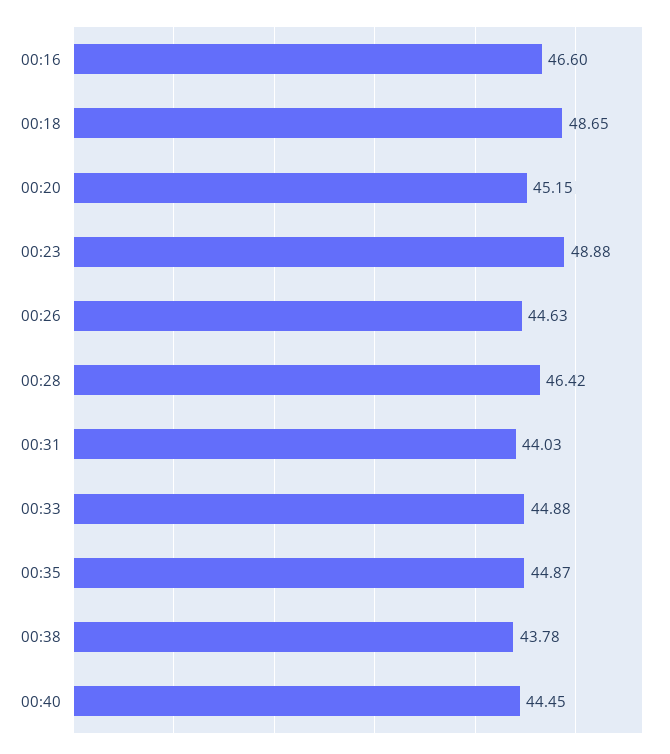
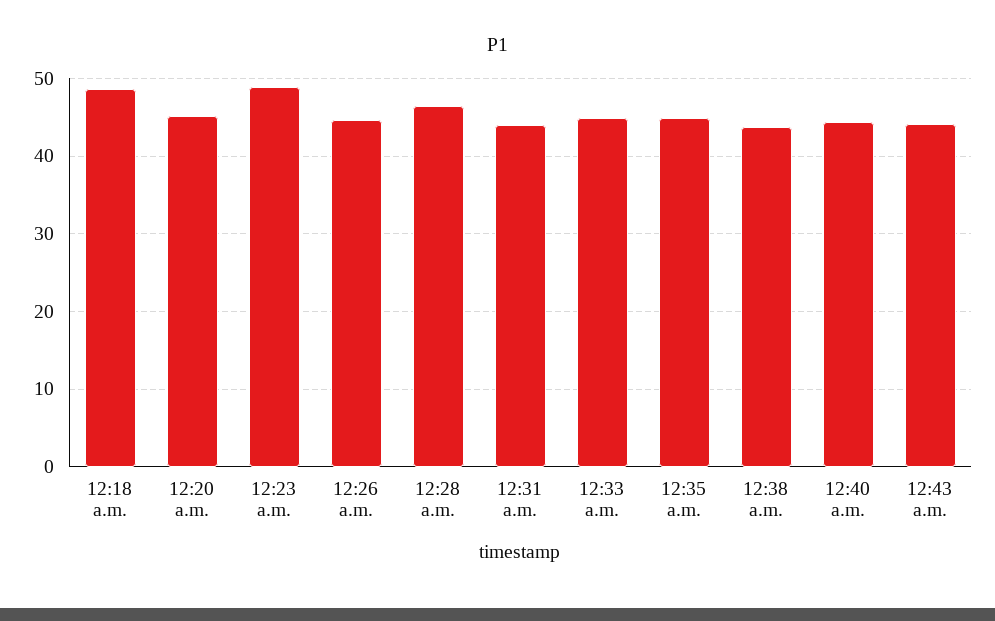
00:16: 46.6 -> none
12:43 a.m.: none -> 44

